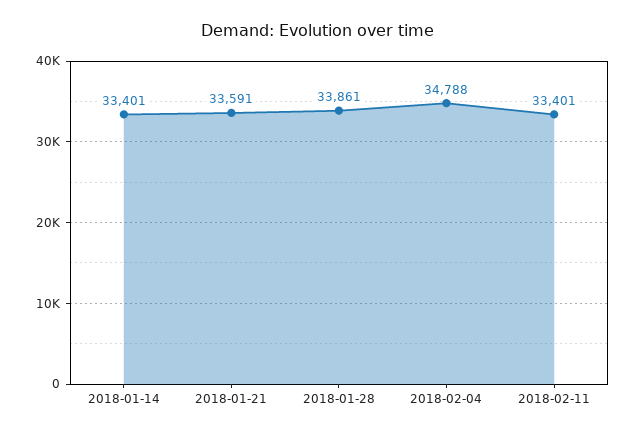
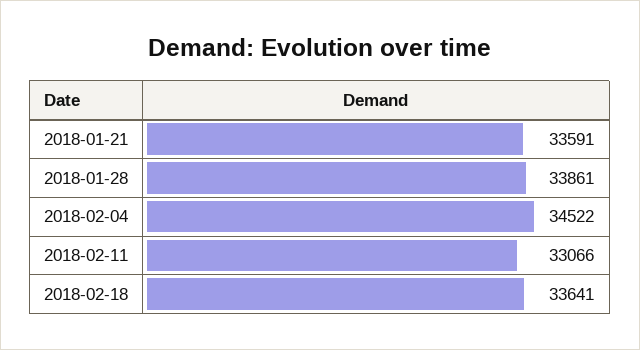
2018-01-14: 33401 -> none
2018-02-04: 34788 -> 34522
2018-02-11: 33401 -> 33066
2018-02-18: none -> 33641

